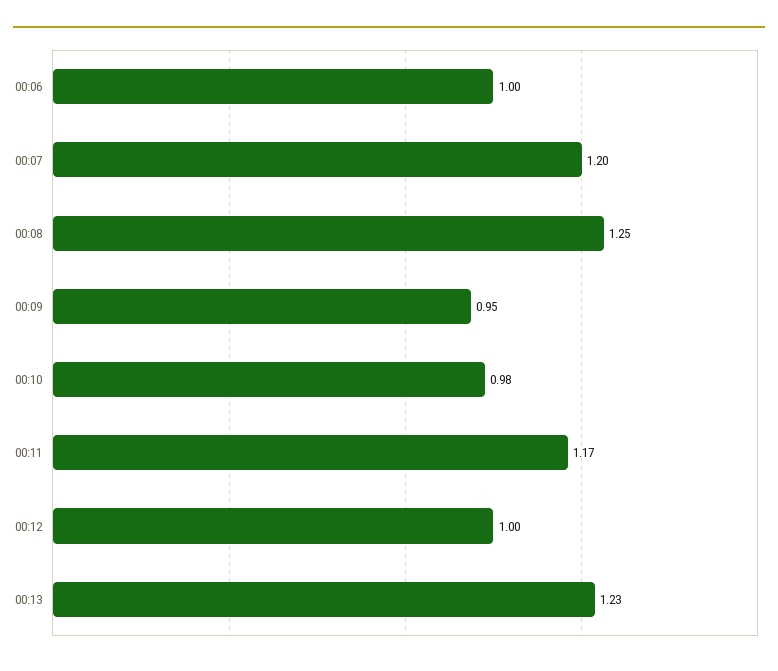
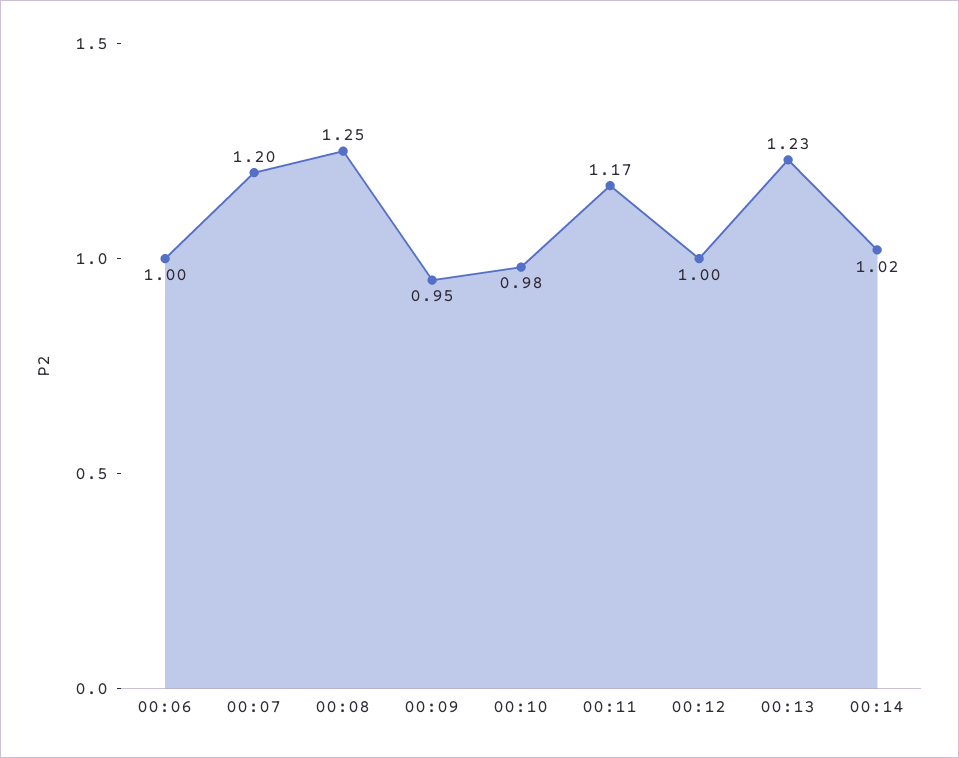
00:14: none -> 1.02

